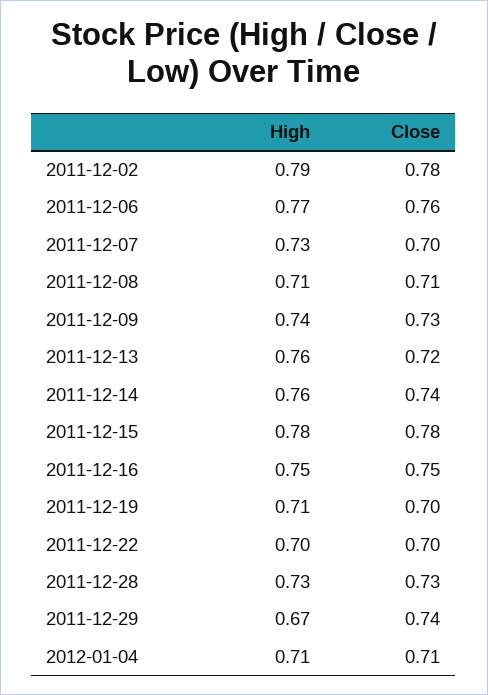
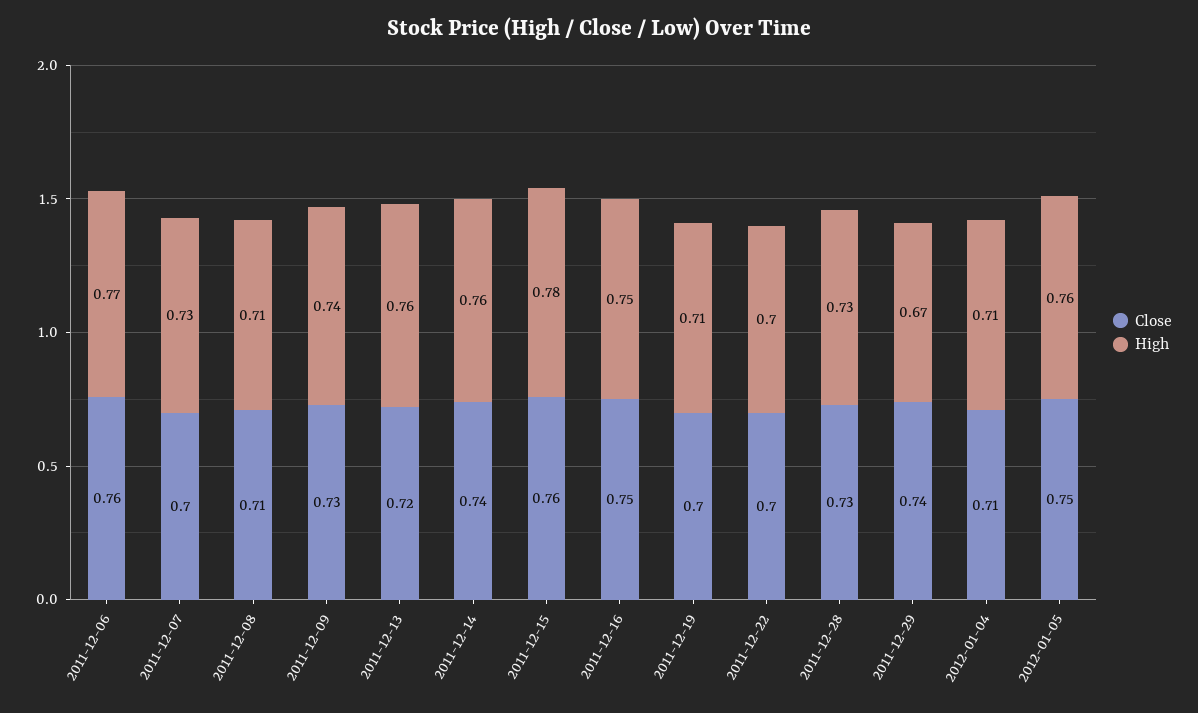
High, 2011-12-02: 0.79 -> none
Close, 2011-12-02: 0.78 -> none
Close, 2011-12-15: 0.78 -> 0.76
Close, 2012-01-05: none -> 0.75
High, 2012-01-05: none -> 0.76

